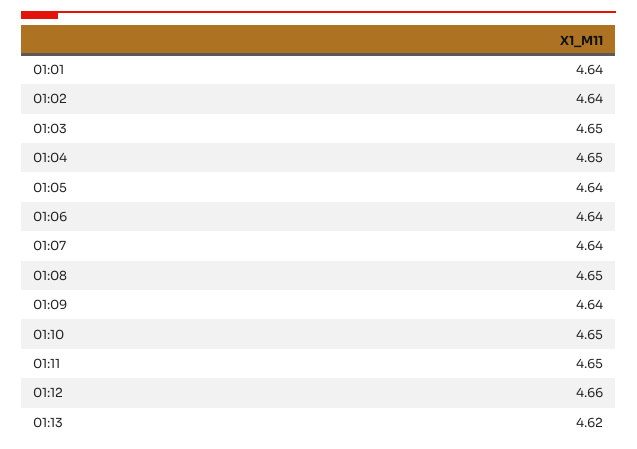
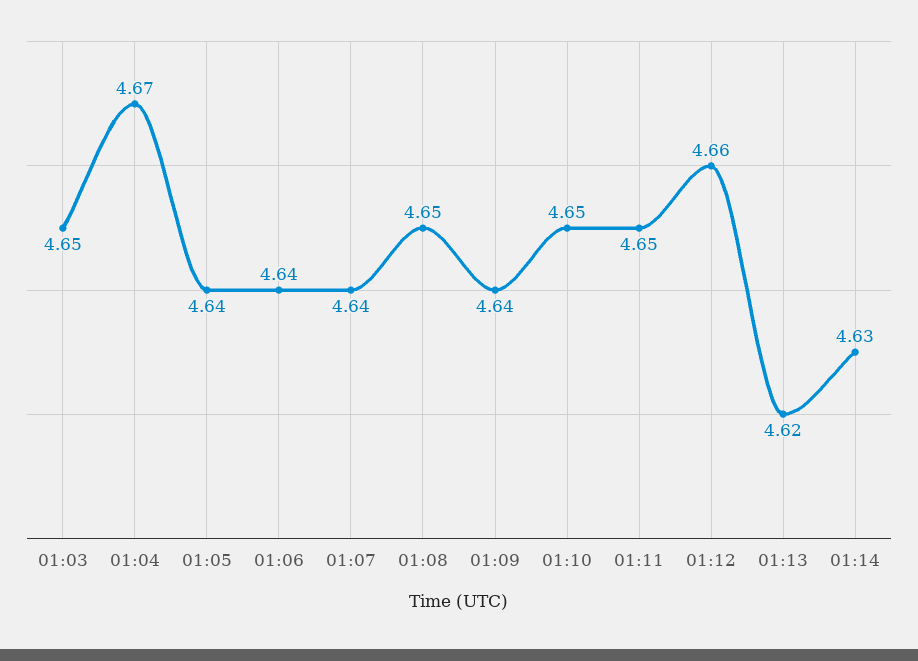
01:01: 4.64 -> none
01:02: 4.64 -> none
01:04: 4.65 -> 4.67
01:14: none -> 4.63

